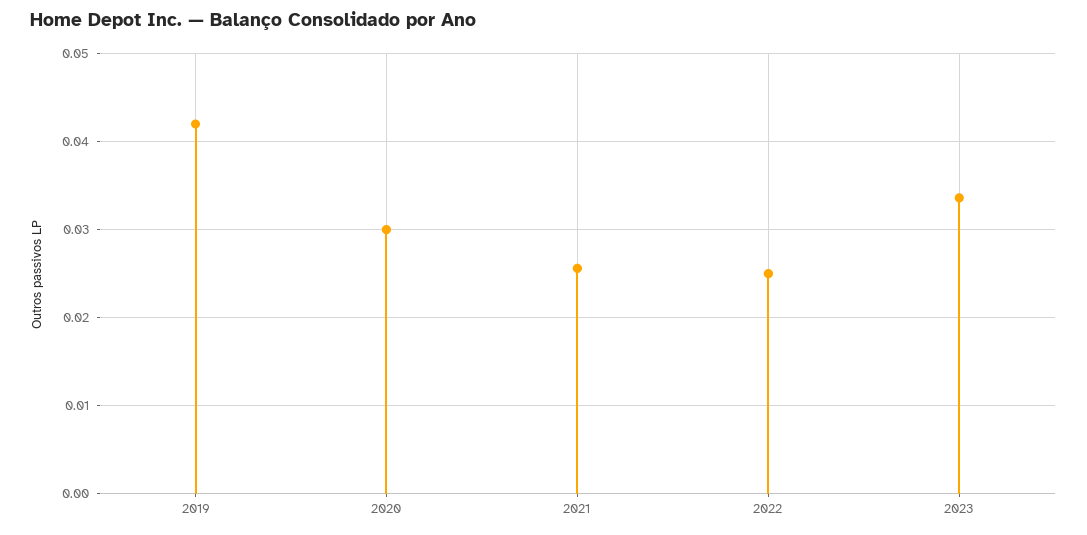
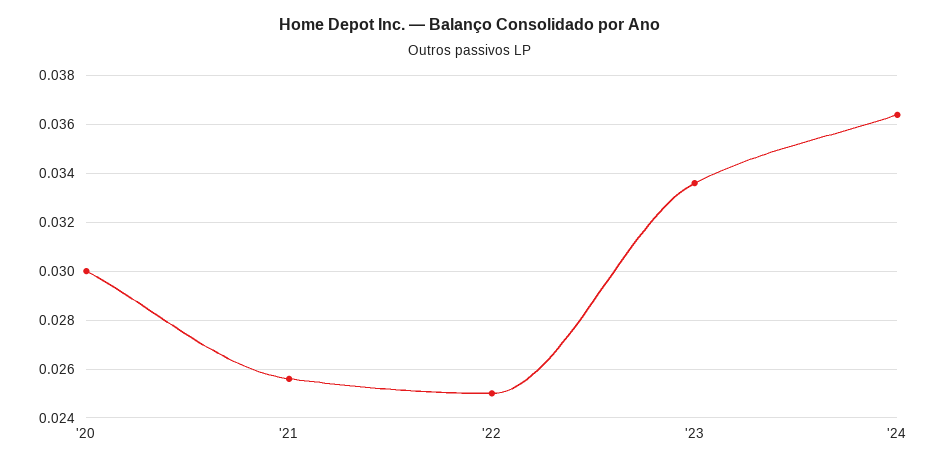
2019: 0.042 -> none
'24: none -> 0.0365

